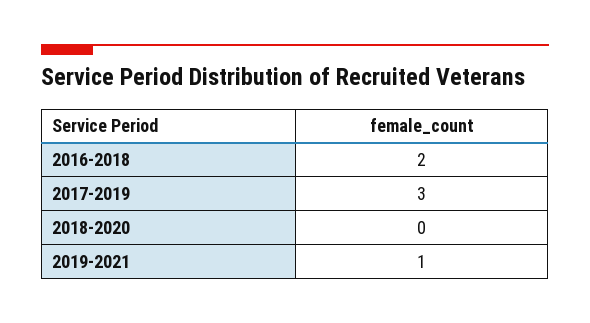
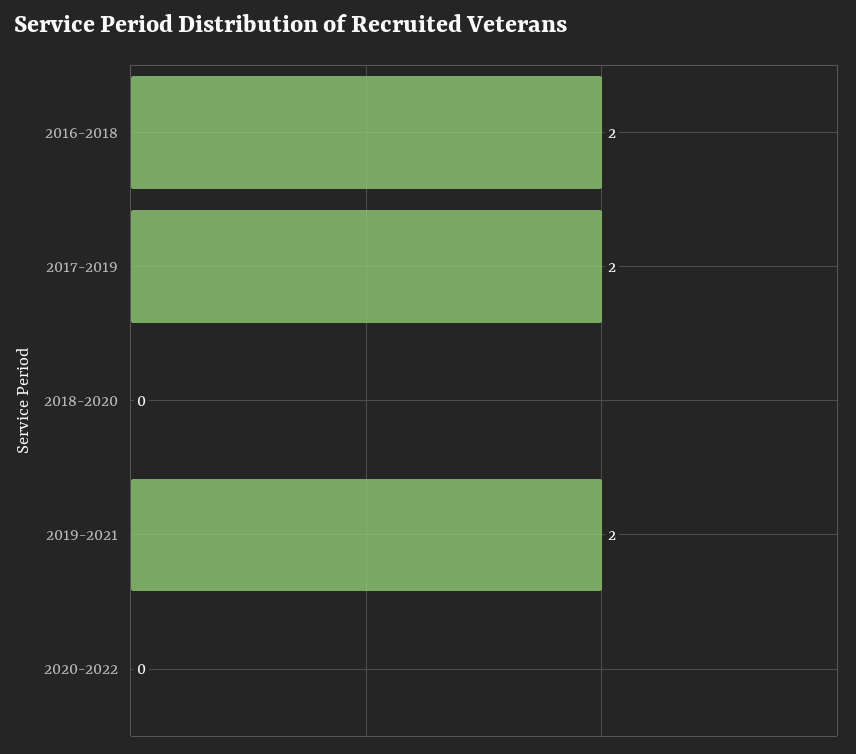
2017-2019: 3 -> 2
2019-2021: 1 -> 2
2020-2022: none -> 0

